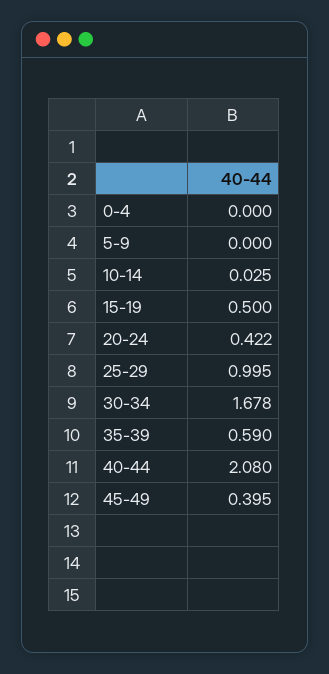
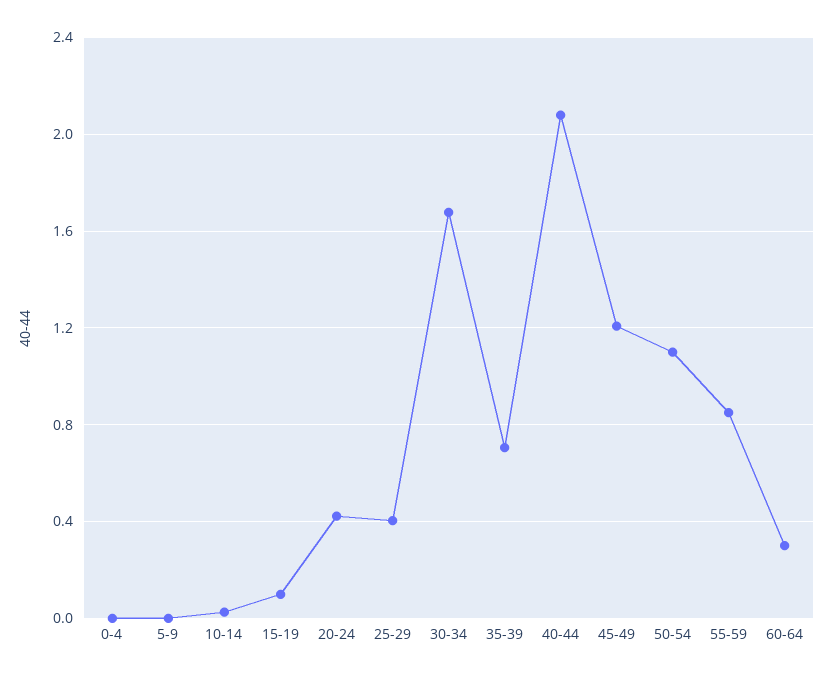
15-19: 0.5 -> 0.1
25-29: 0.995 -> 0.4
35-39: 0.59 -> 0.7
45-49: 0.395 -> 1.2
50-54: none -> 1.1
55-59: none -> 0.85
60-64: none -> 0.3

